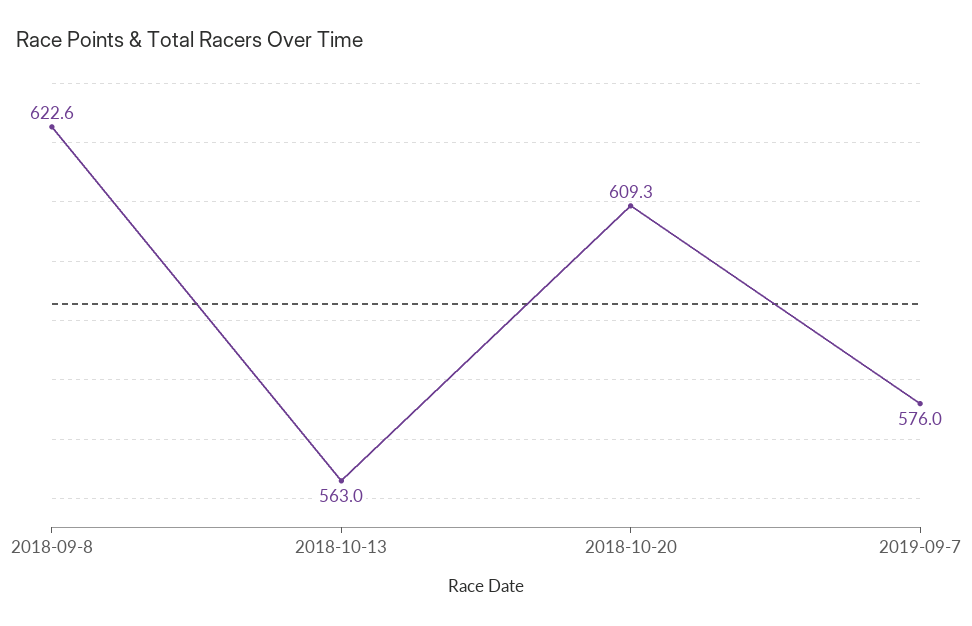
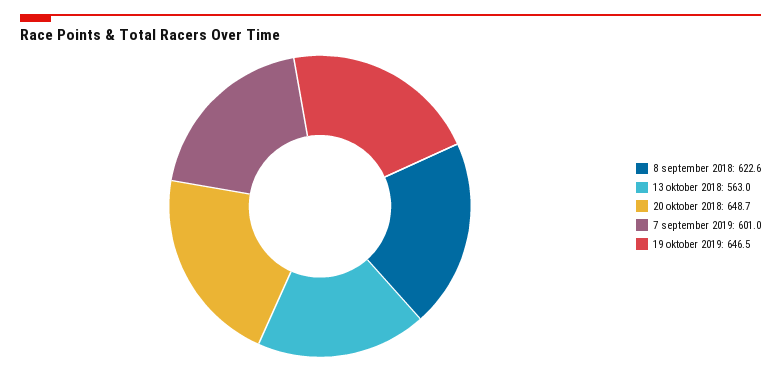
2018-10-20: 609.3 -> 648.7
2019-09-7: 576 -> 601
19 oktober 2019: none -> 646.5

